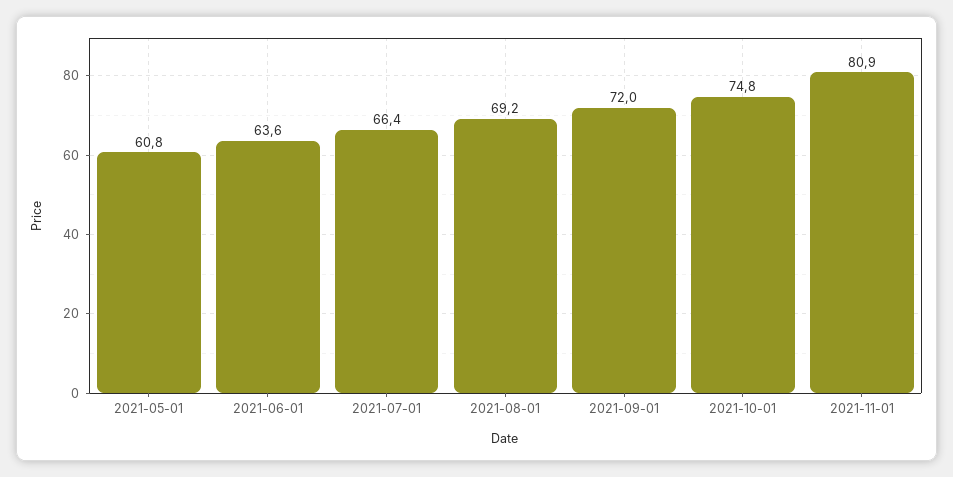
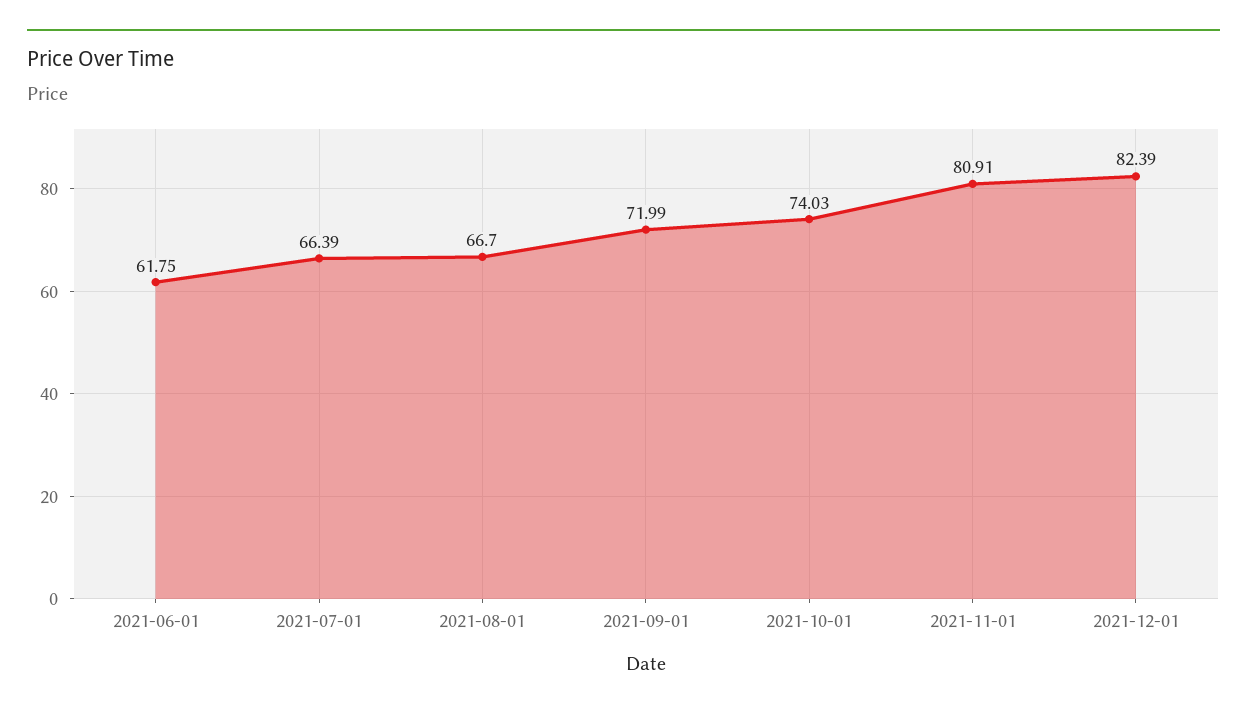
2021-05-01: 60.8 -> none
2021-06-01: 63.6 -> 61.75
2021-08-01: 69.2 -> 66.7
2021-10-01: 74.8 -> 74.03
2021-12-01: none -> 82.39

